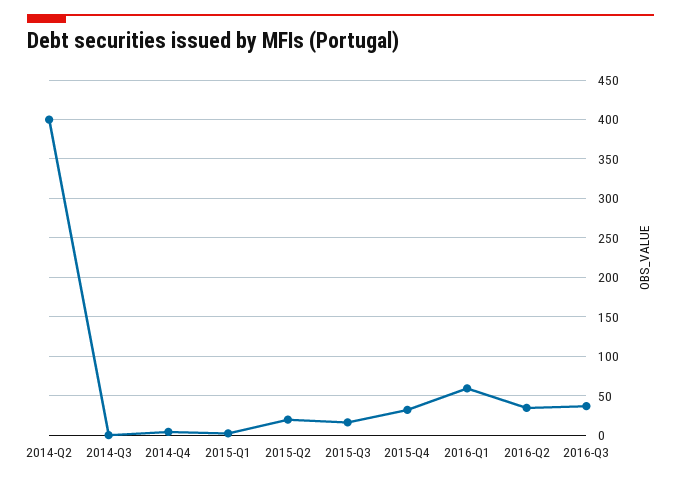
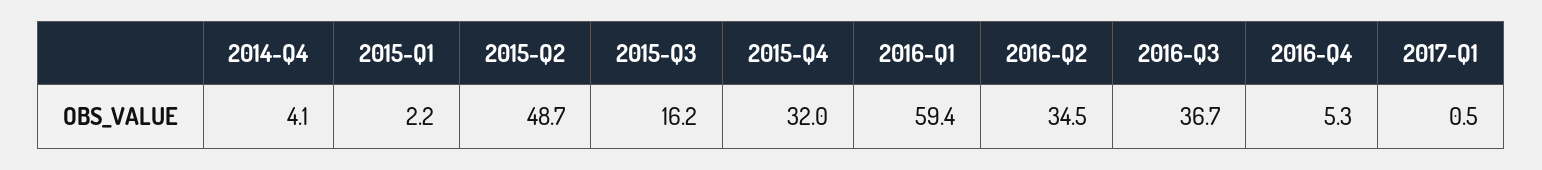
2014-Q2: 400 -> none
2014-Q3: 0 -> none
2015-Q2: 20 -> 48.7
2016-Q4: none -> 5.3
2017-Q1: none -> 0.5

